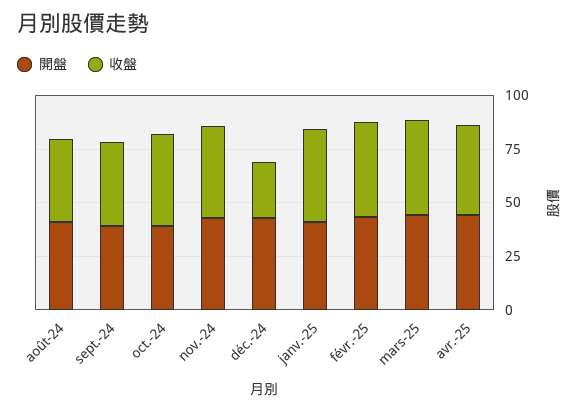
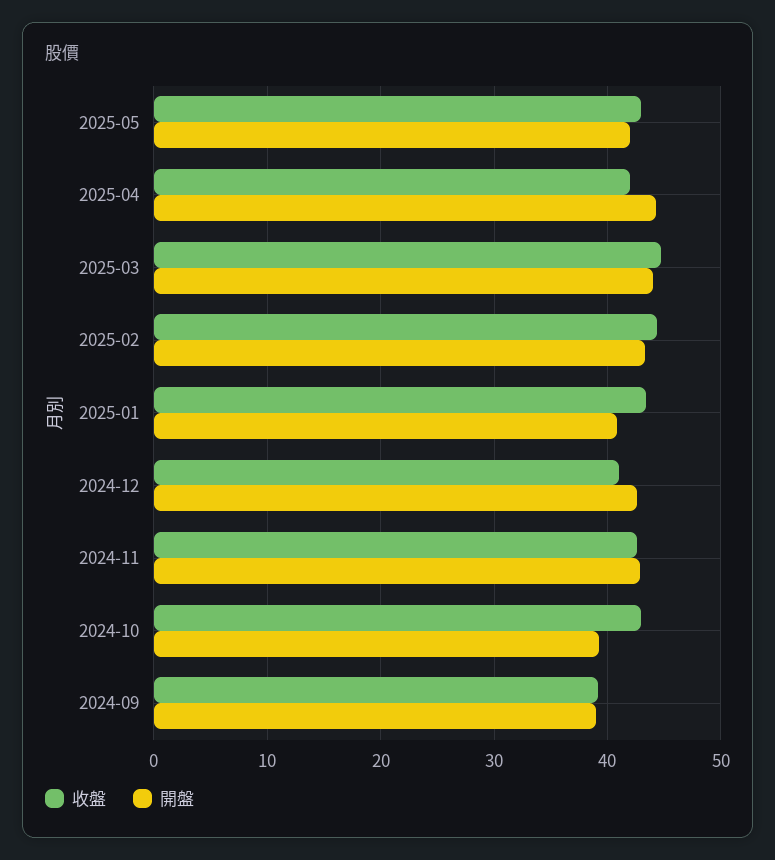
開盤, août-24: 40 -> none
收盤, août-24: 40 -> none
收盤, déc.-24: 25 -> 41
收盤, 2025-05: none -> 43
開盤, 2025-05: none -> 42

